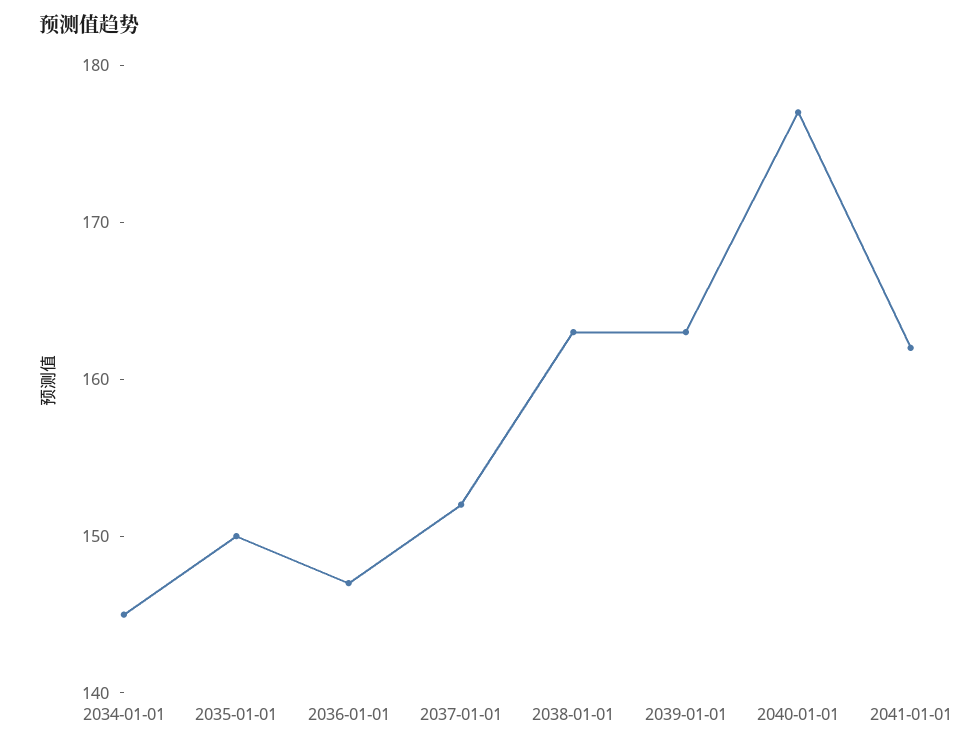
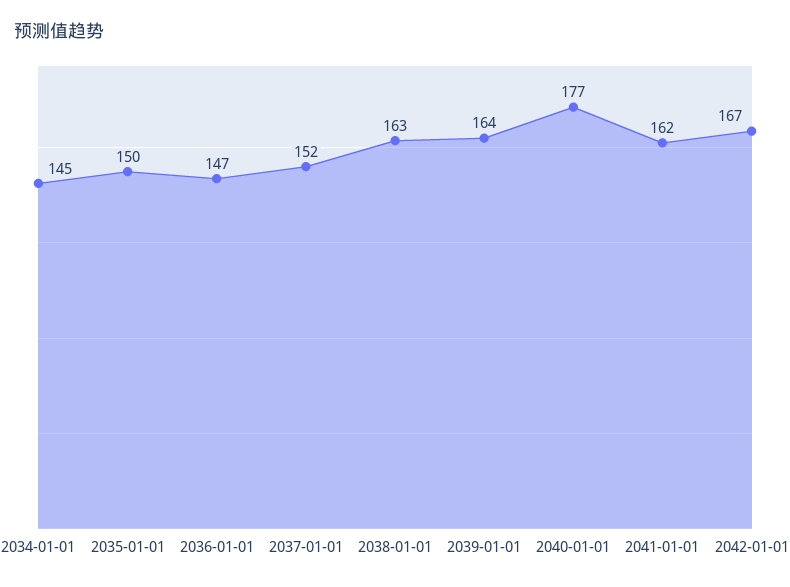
2039-01-01: 163 -> 164
2042-01-01: none -> 167

